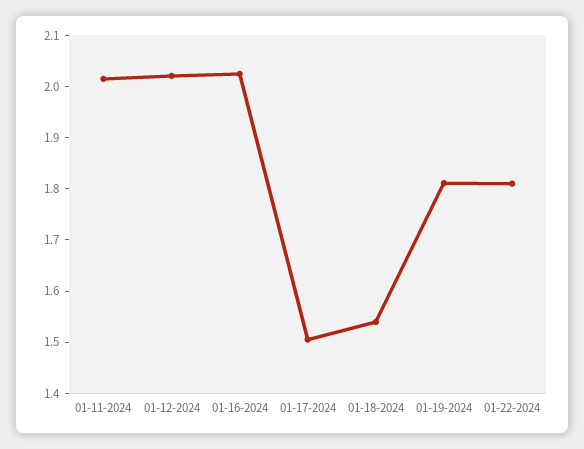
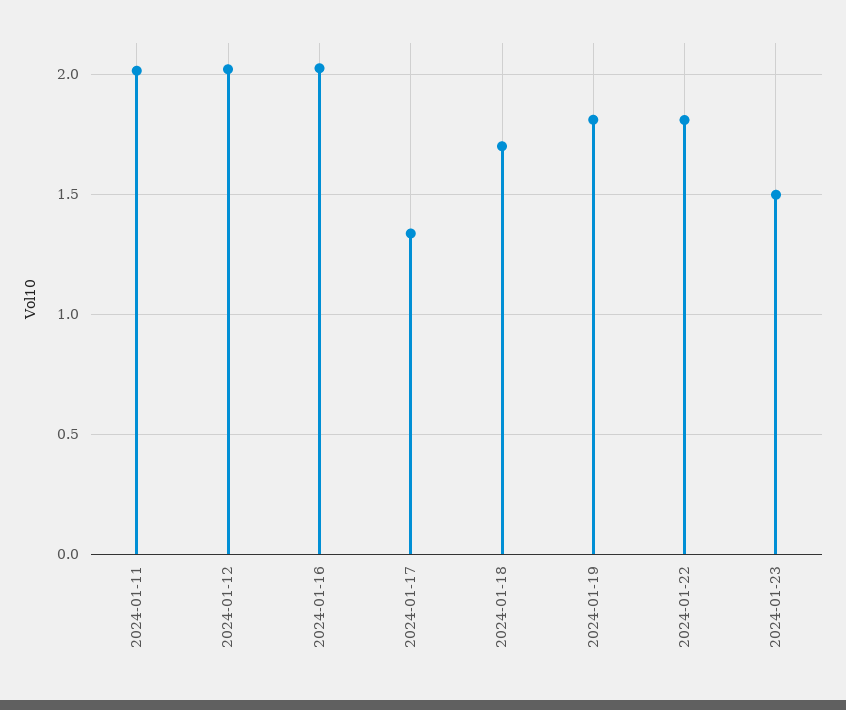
01-17-2024: 1.5 -> 1.35
01-18-2024: 1.54 -> 1.7
2024-01-23: none -> 1.5

